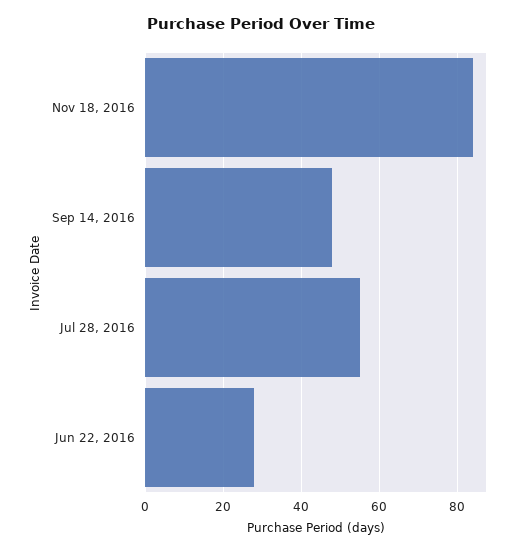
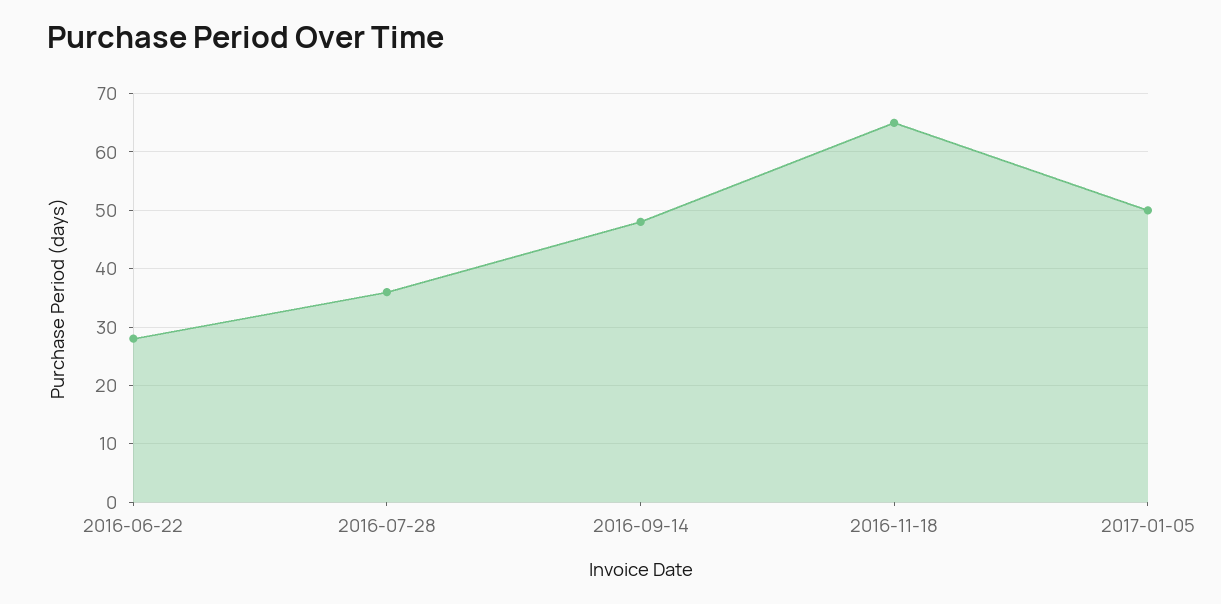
Nov 18, 2016: 85 -> 65
Jul 28, 2016: 55 -> 35
2017-01-05: none -> 50

